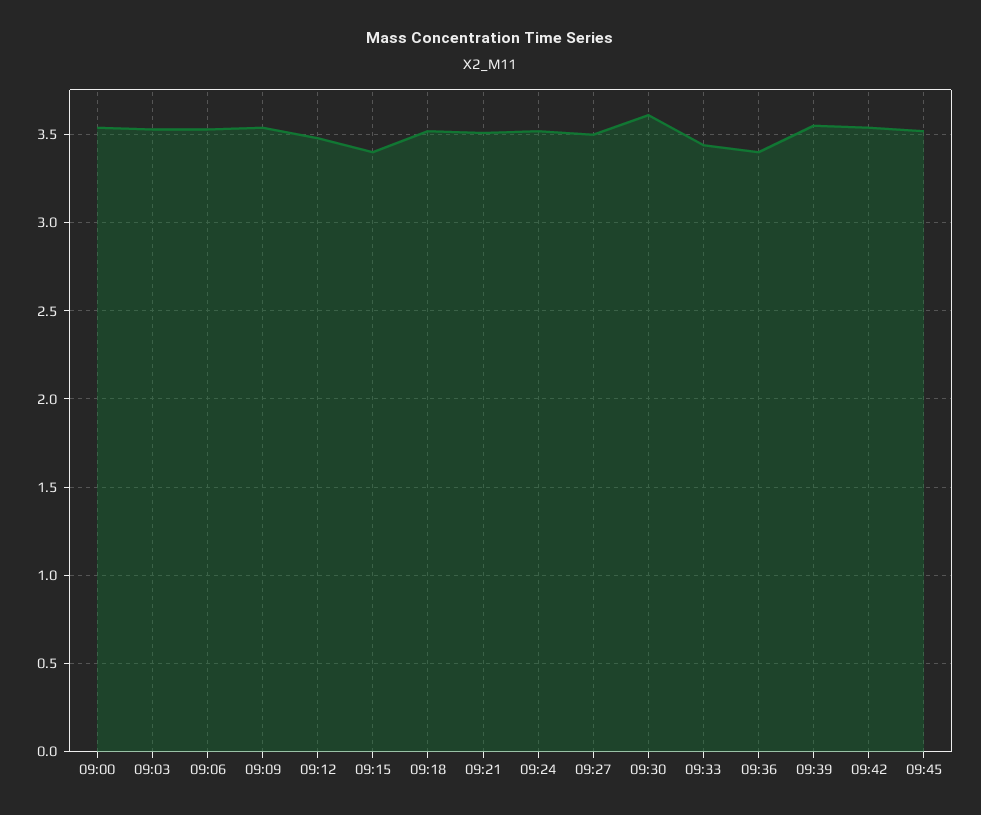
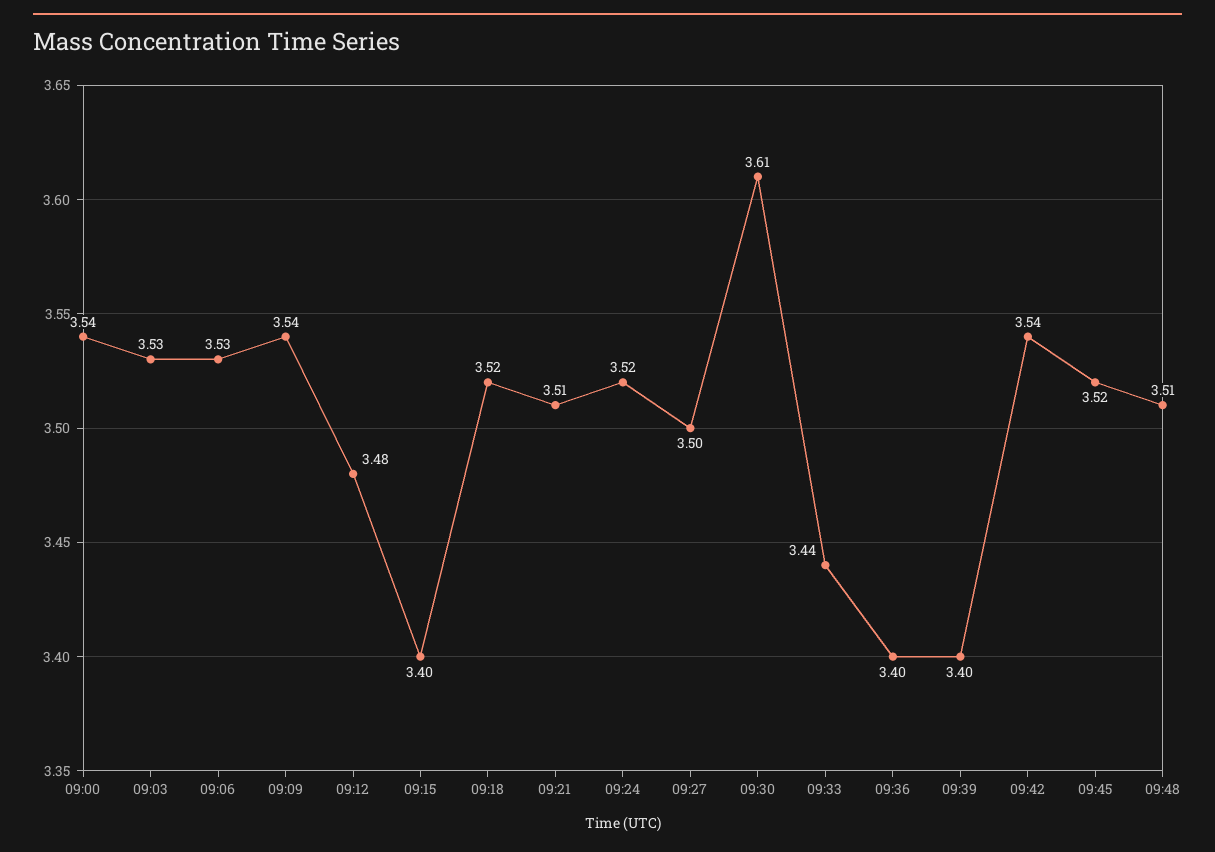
09:39: 3.55 -> 3.4
09:48: none -> 3.51

